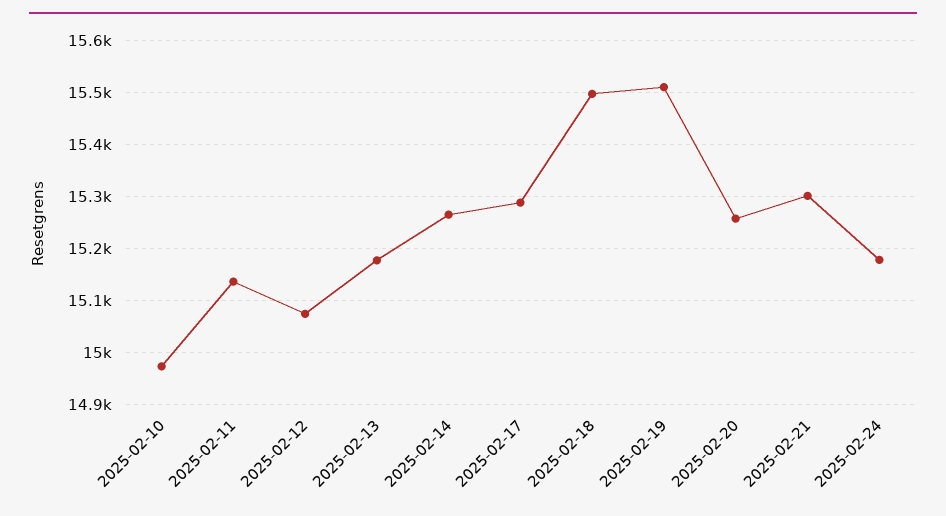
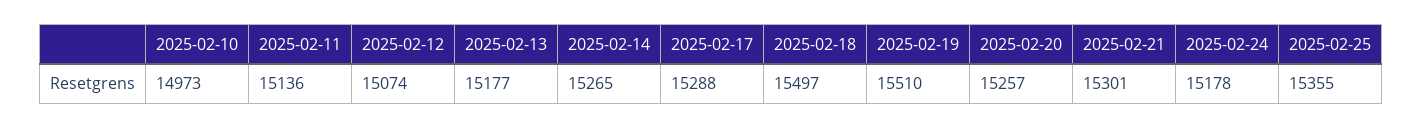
2025-02-25: none -> 15355

